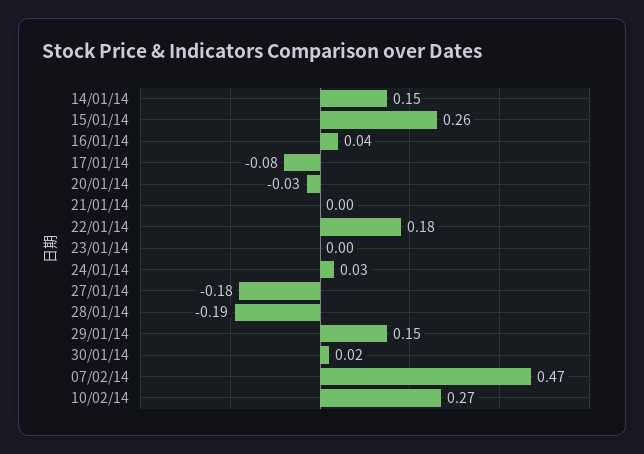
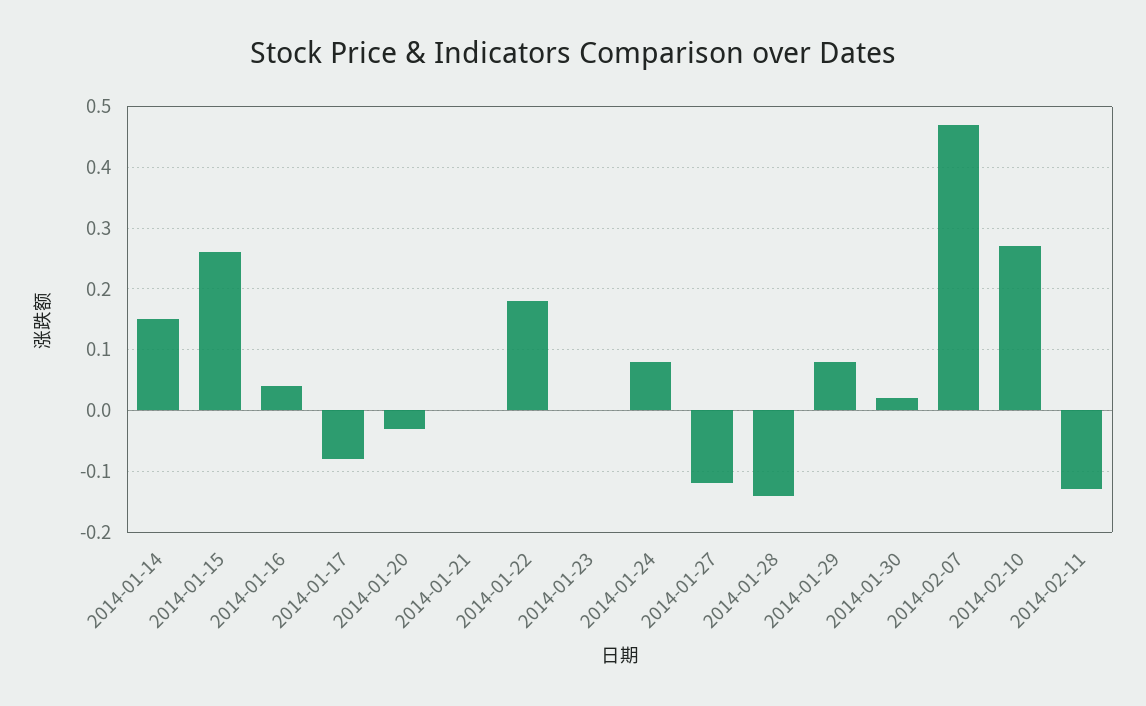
24/01/14: 0.03 -> 0.08
27/01/14: -0.18 -> -0.12
28/01/14: -0.19 -> -0.14
29/01/14: 0.15 -> 0.08
2014-02-11: none -> -0.13

